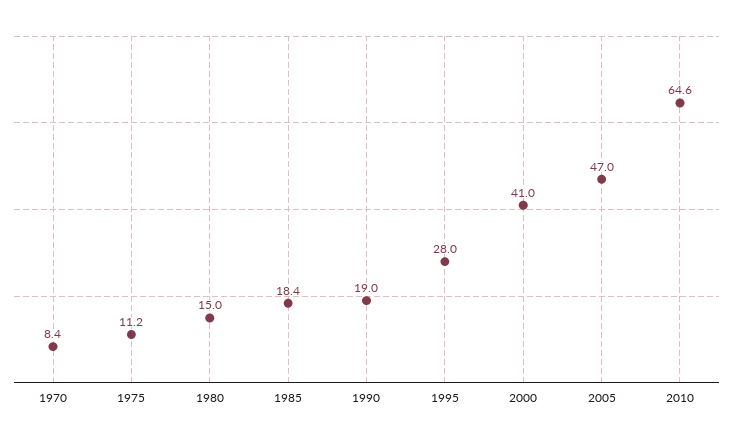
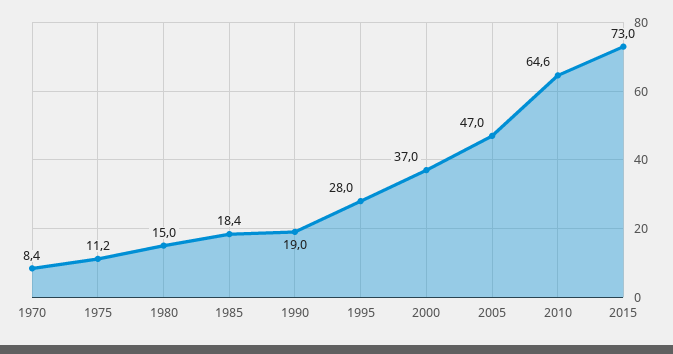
2000: 41 -> 37
2015: none -> 73

